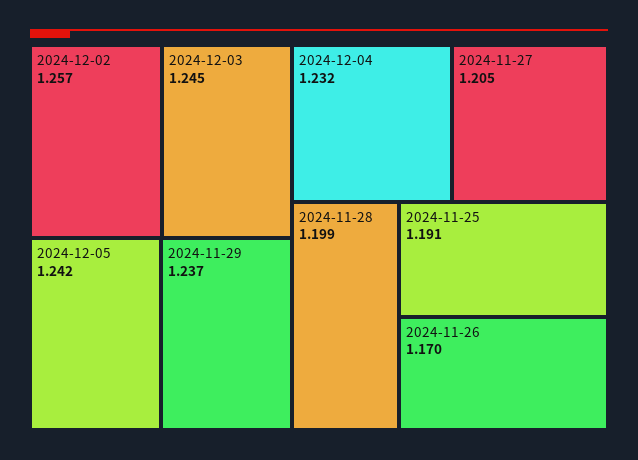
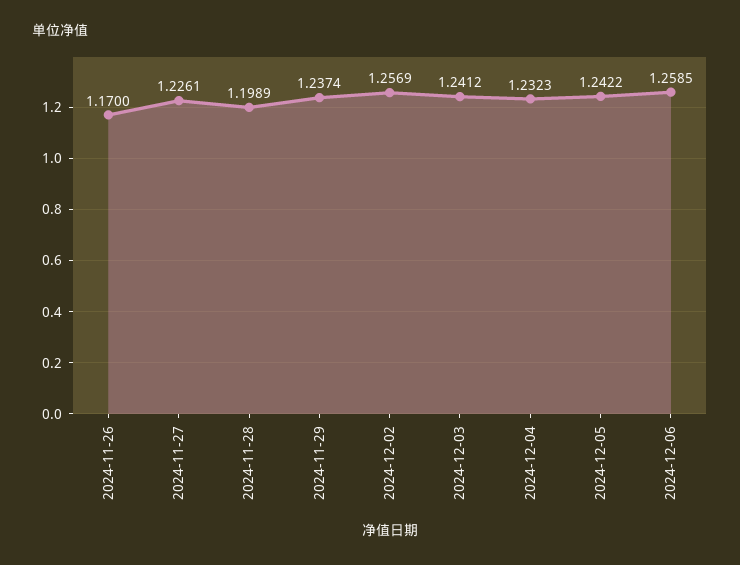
2024-12-03: 1.245 -> 1.2412
2024-11-27: 1.205 -> 1.2261
2024-11-25: 1.191 -> none
2024-12-06: none -> 1.2585

